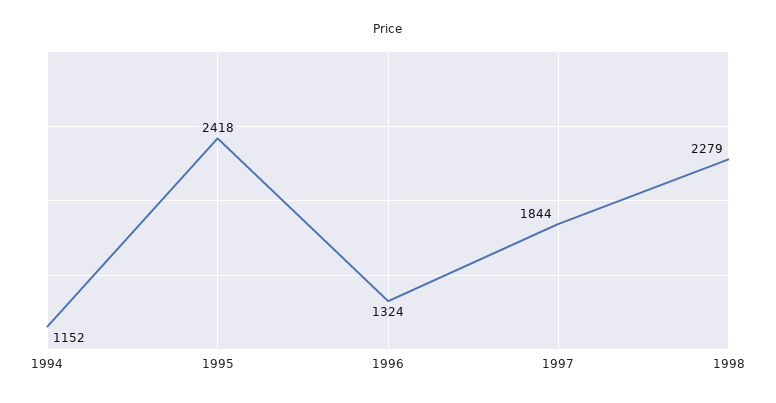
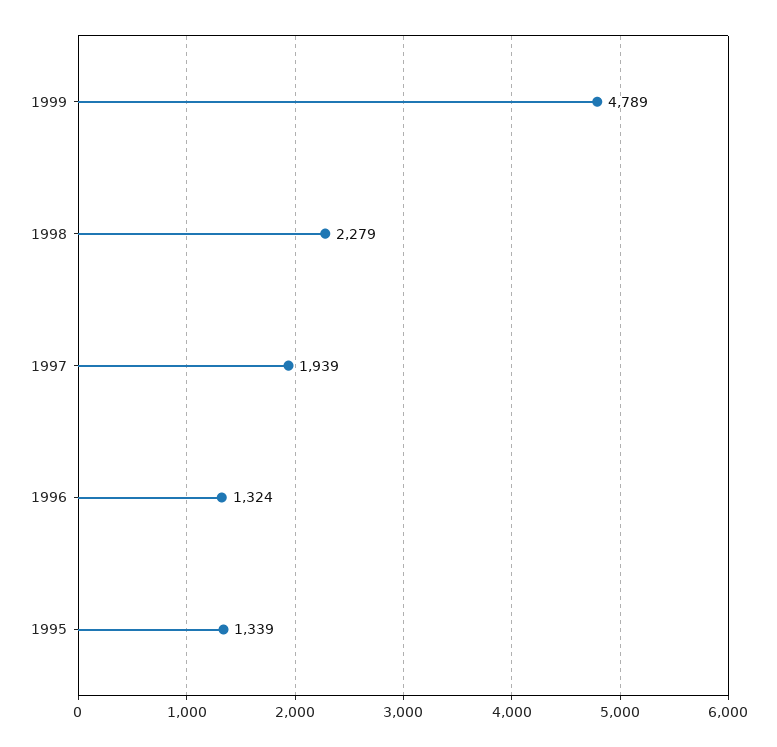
1994: 1152 -> none
1995: 2418 -> 1339
1997: 1844 -> 1939
1999: none -> 4789

